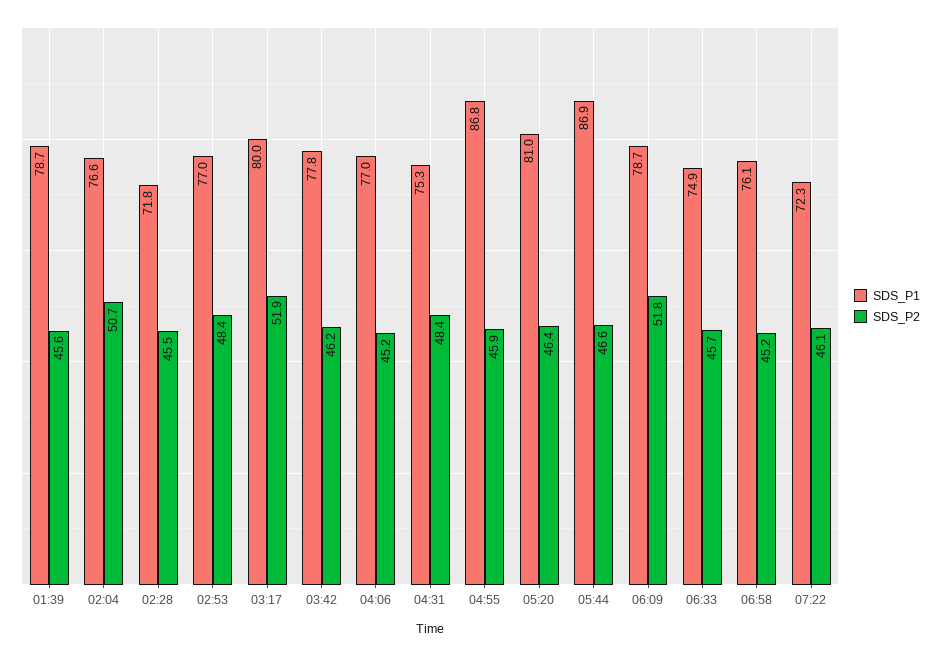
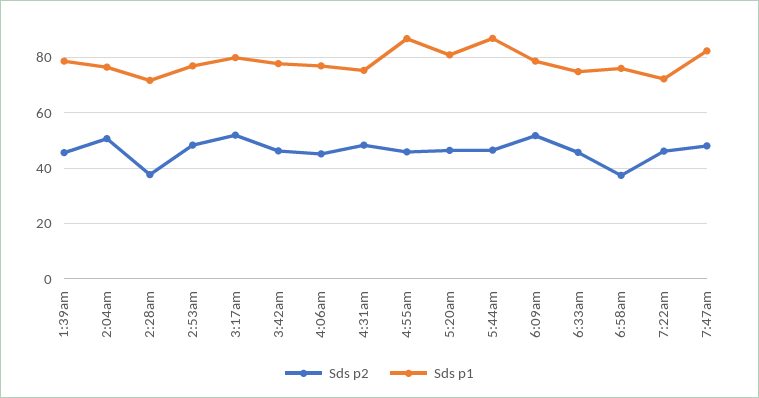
SDS_P2, 02:28: 45.5 -> 37.5
SDS_P2, 06:58: 45.2 -> 37.5
SDS_P2, 7:47am: none -> 47.5
SDS_P1, 7:47am: none -> 82.5

